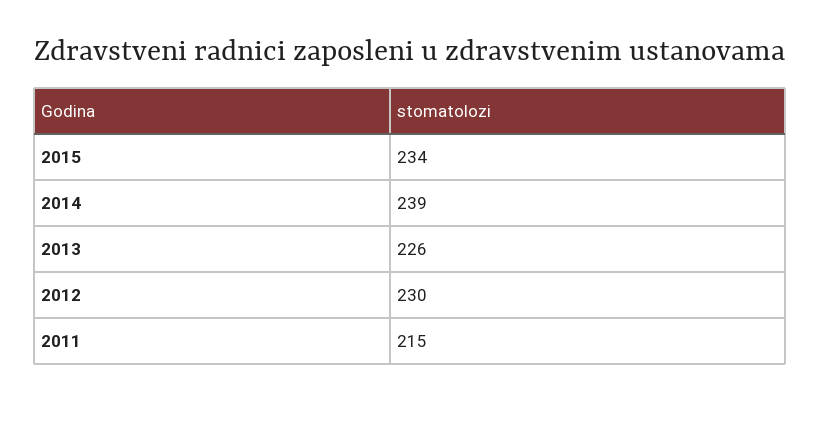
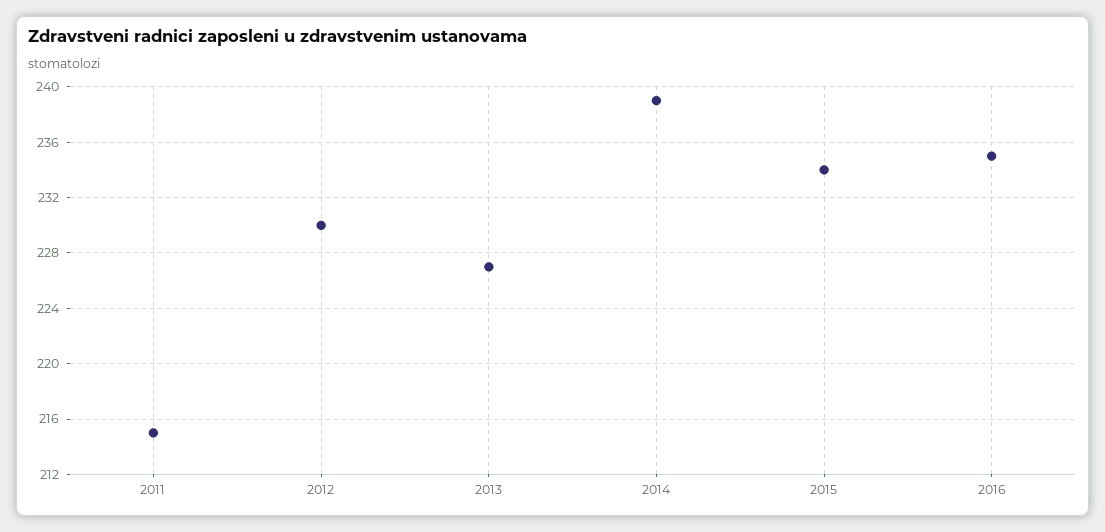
2013: 226 -> 227
2016: none -> 235

